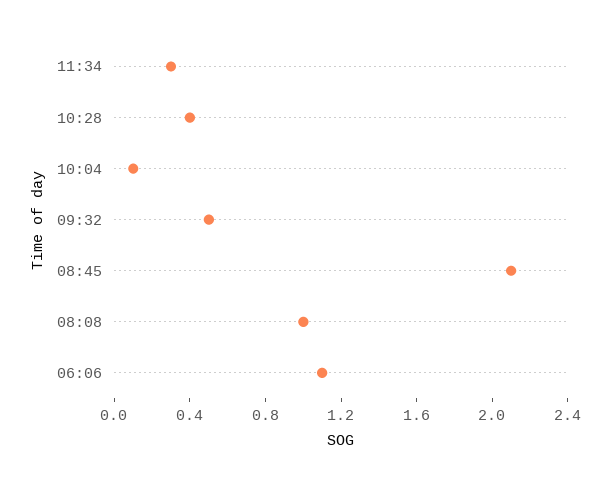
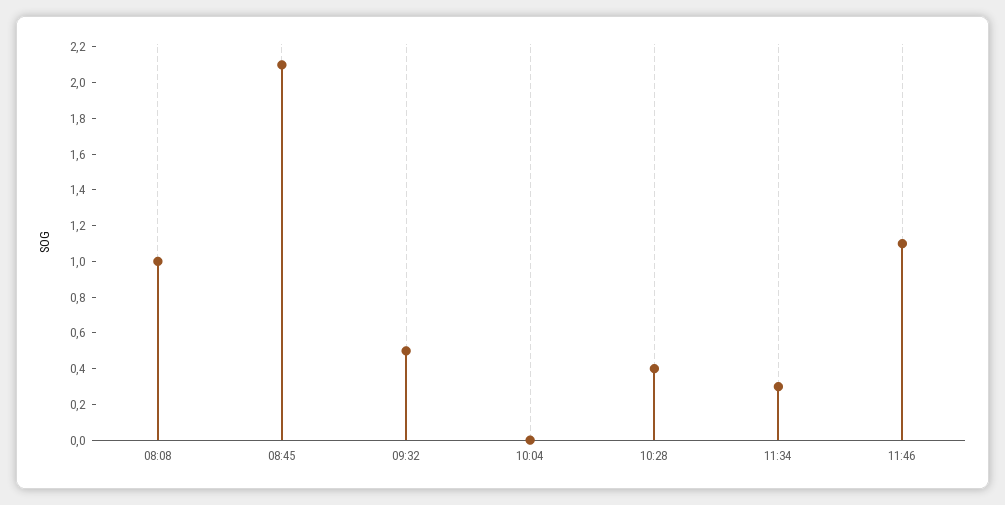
10:04: 0.1 -> 0
06:06: 1.1 -> none
11:46: none -> 1.1

